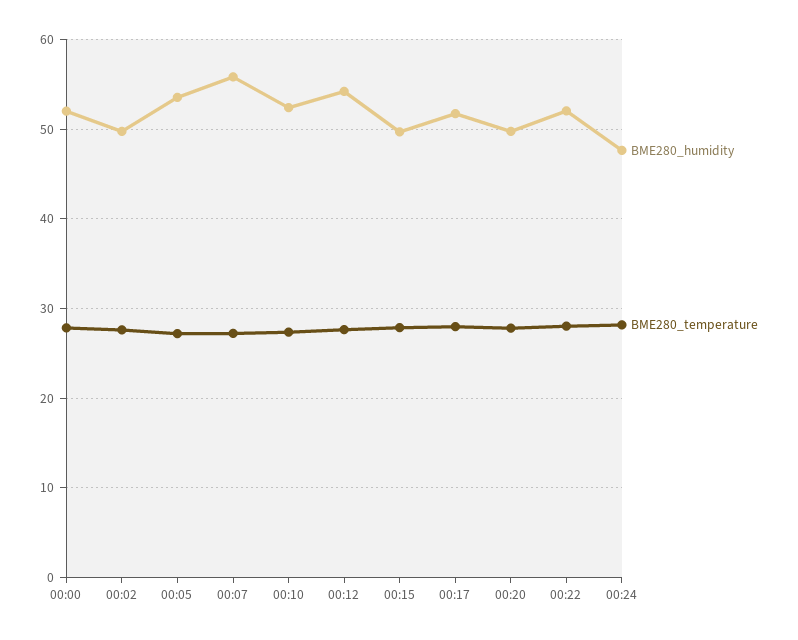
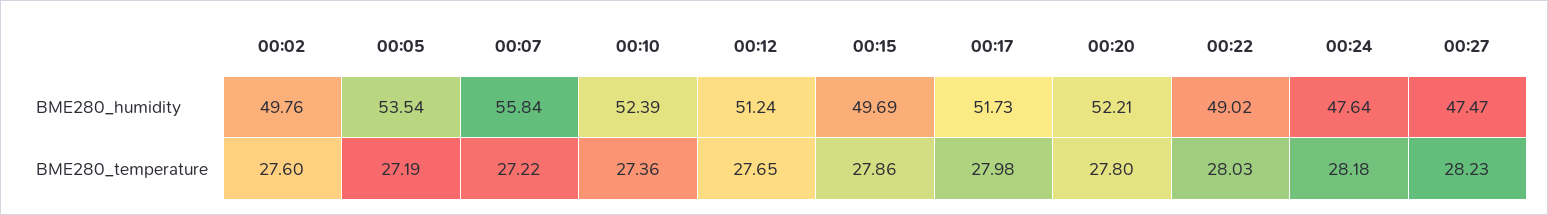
BME280_humidity, 00:00: 52 -> none
BME280_temperature, 00:00: 28 -> none
BME280_humidity, 00:12: 54 -> 51.24
BME280_humidity, 00:20: 50 -> 52.21
BME280_humidity, 00:22: 52 -> 49.02
BME280_humidity, 00:27: none -> 47.47
BME280_temperature, 00:27: none -> 28.23

